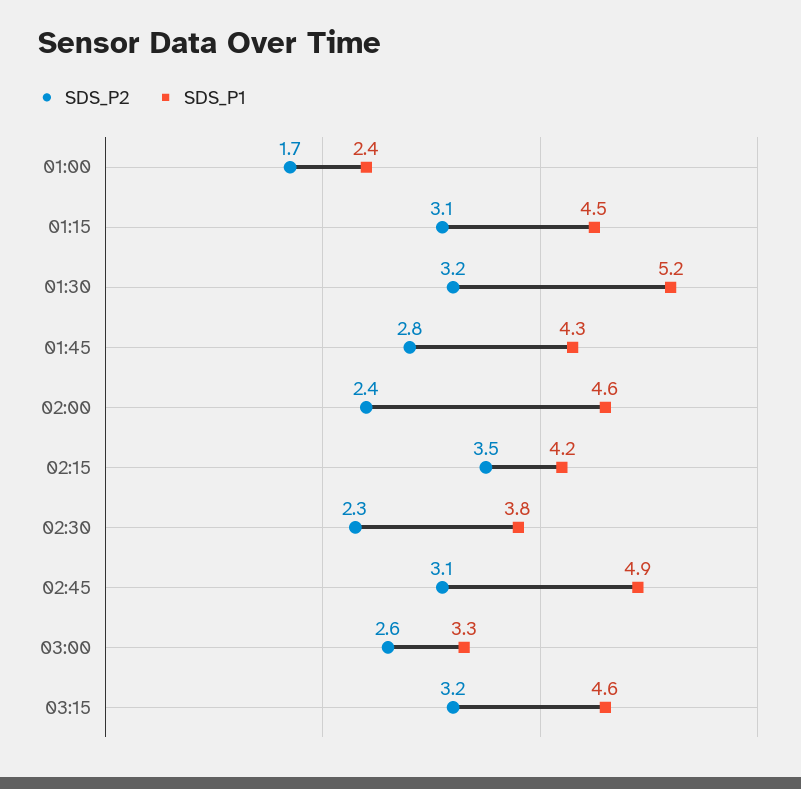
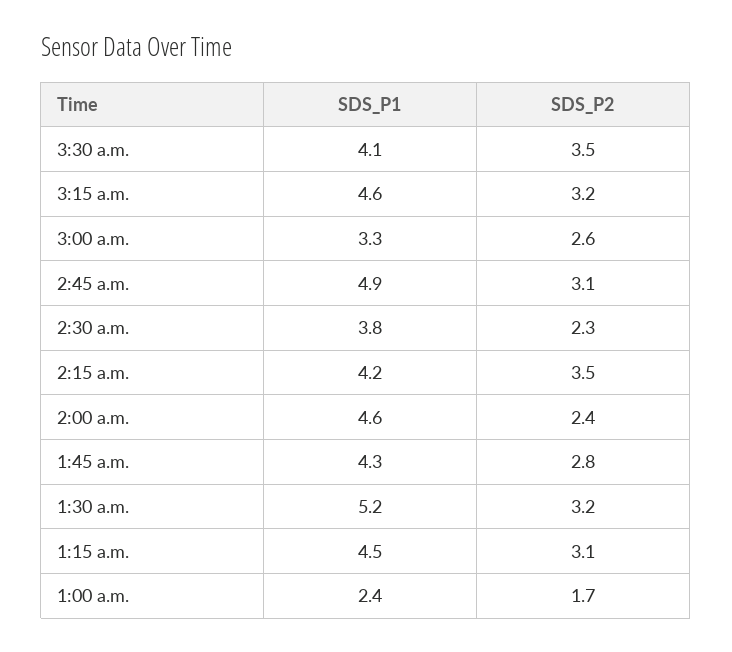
SDS_P1, 3:30 a.m.: none -> 4.1
SDS_P2, 3:30 a.m.: none -> 3.5

